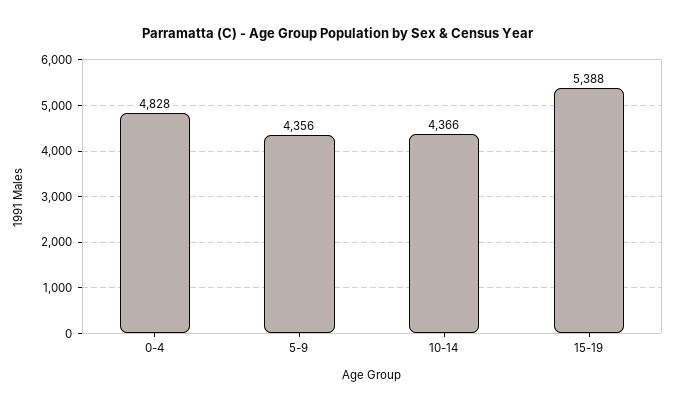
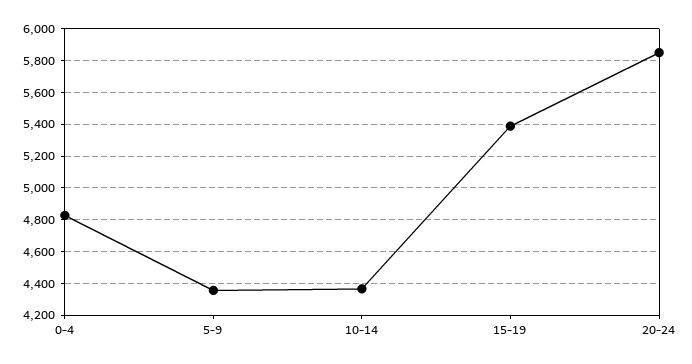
20-24: none -> 5850

